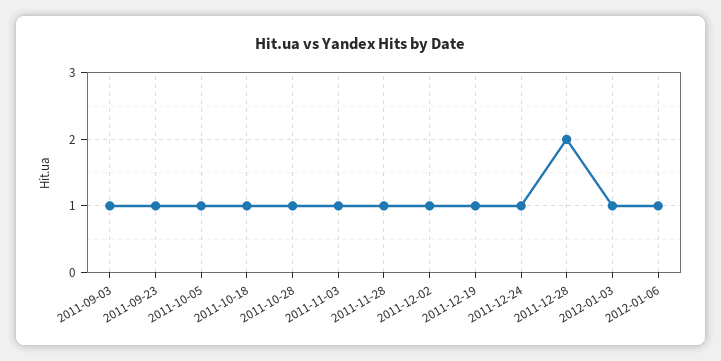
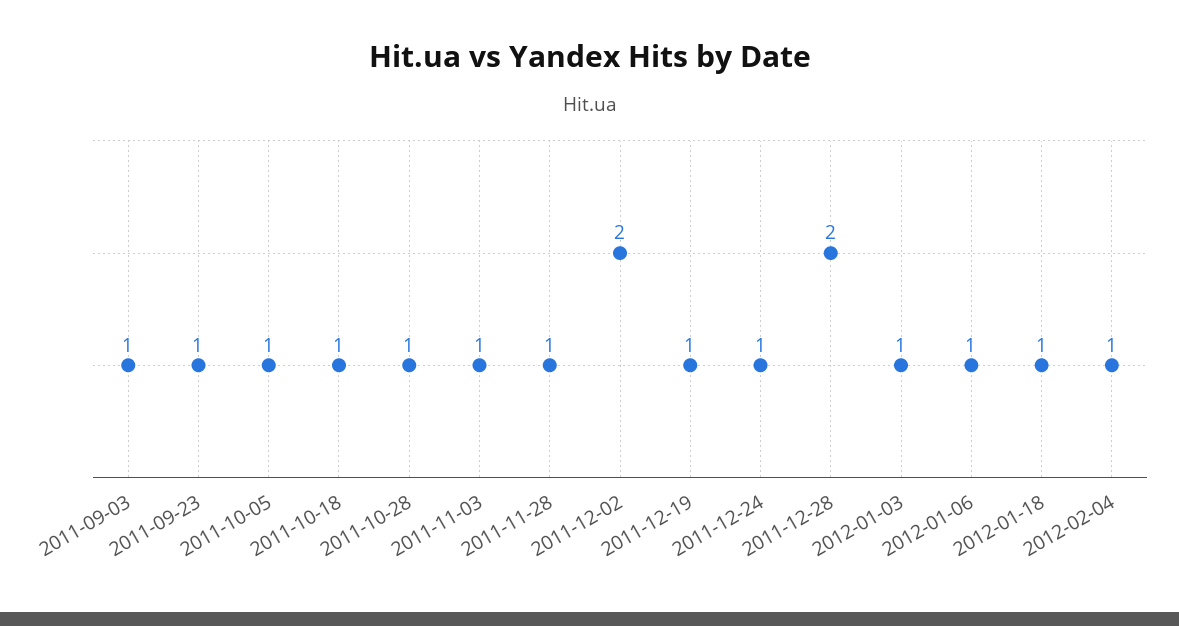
2011-12-02: 1 -> 2
2012-01-18: none -> 1
2012-02-04: none -> 1

